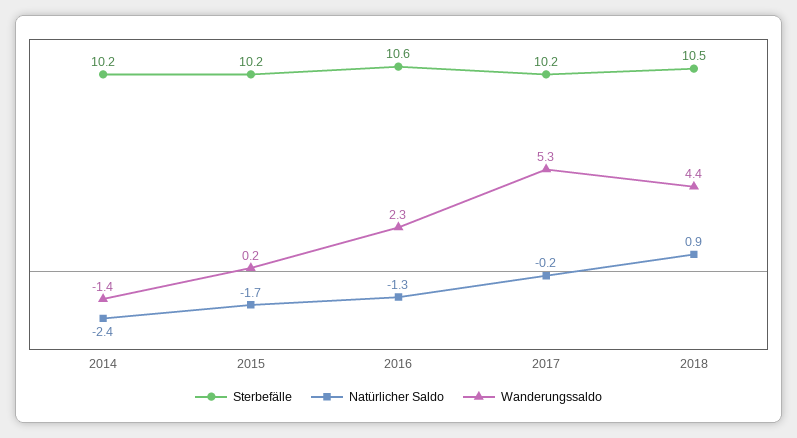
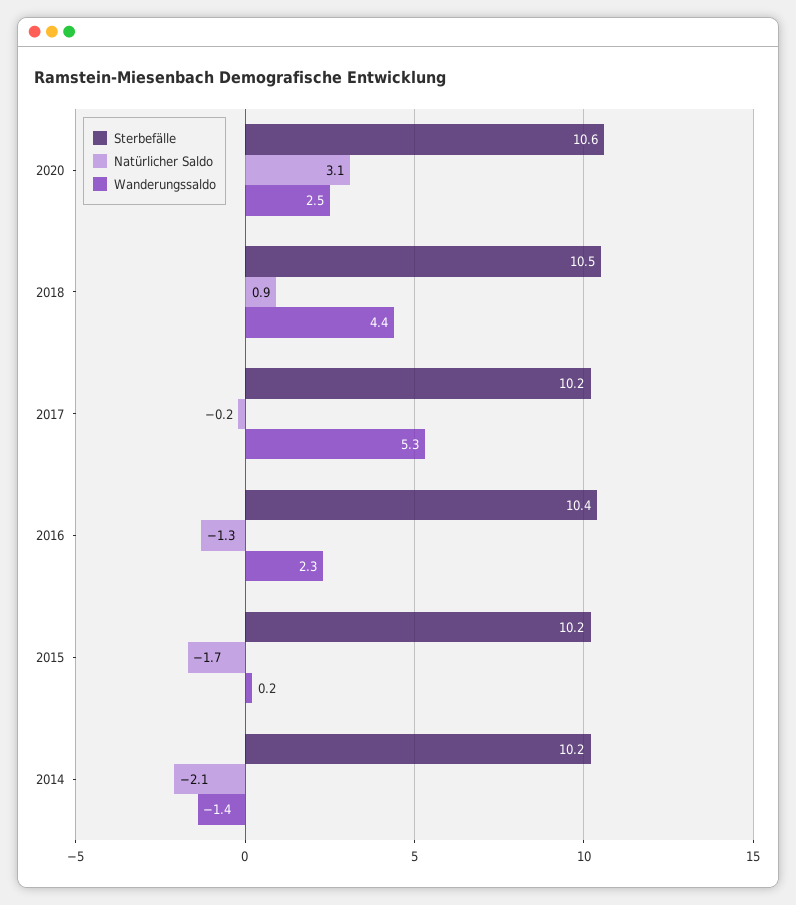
Natürlicher Saldo, 2014: -2.4 -> -2.1
Sterbefälle, 2016: 10.6 -> 10.4
Sterbefälle, 2020: none -> 10.6
Natürlicher Saldo, 2020: none -> 3.1
Wanderungssaldo, 2020: none -> 2.5

